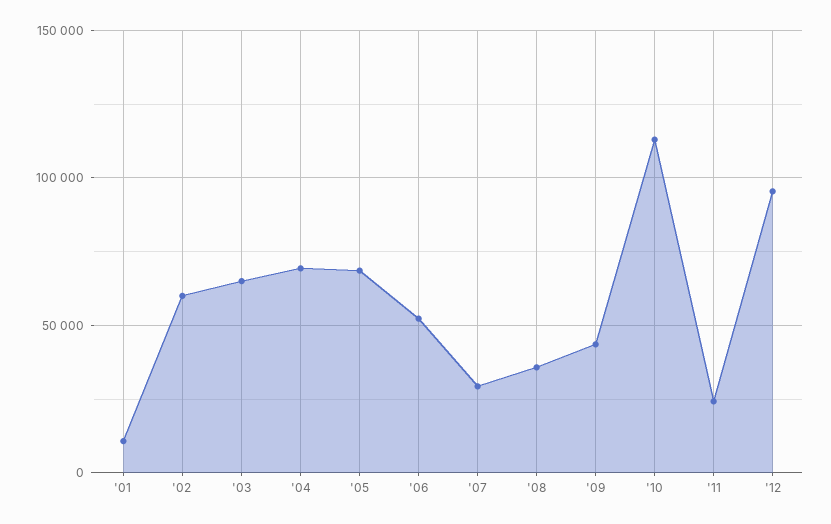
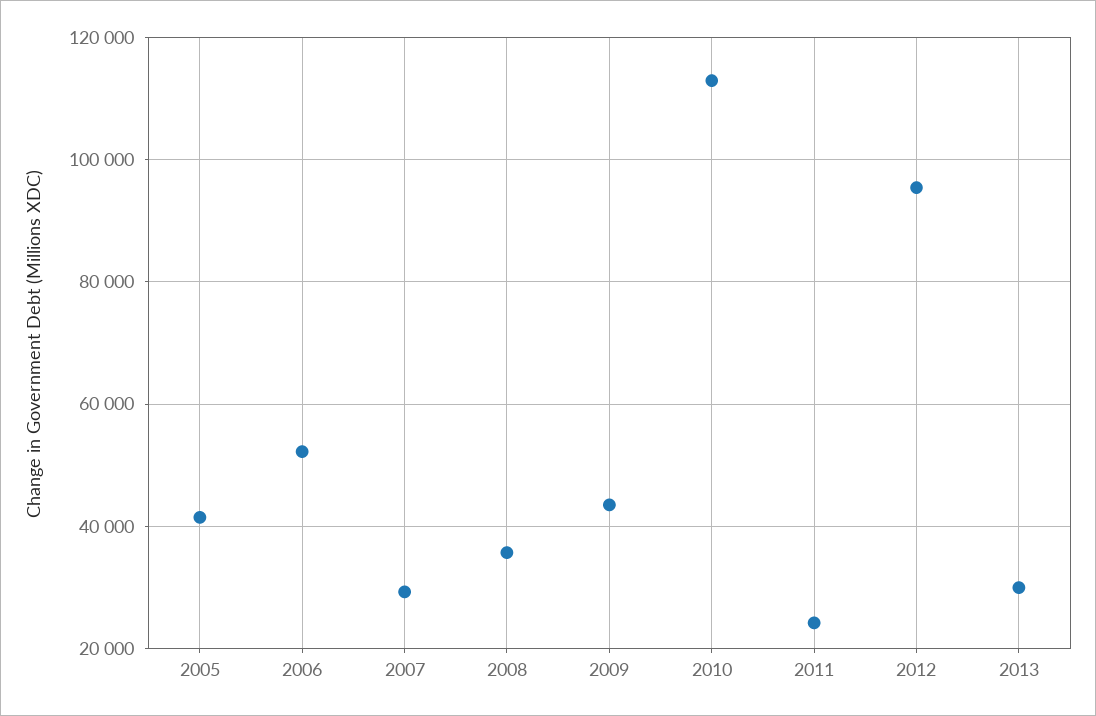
'01: 10000 -> none
'02: 60000 -> none
'03: 65000 -> none
'04: 70000 -> none
'05: 70000 -> 42000
2013: none -> 30000

